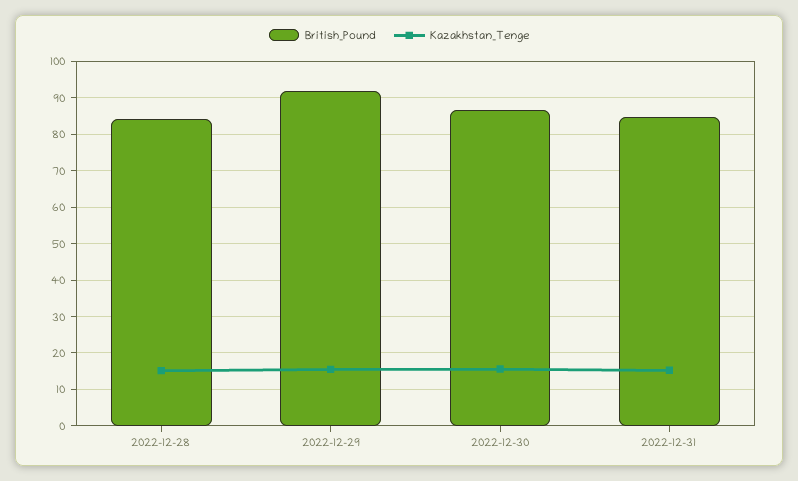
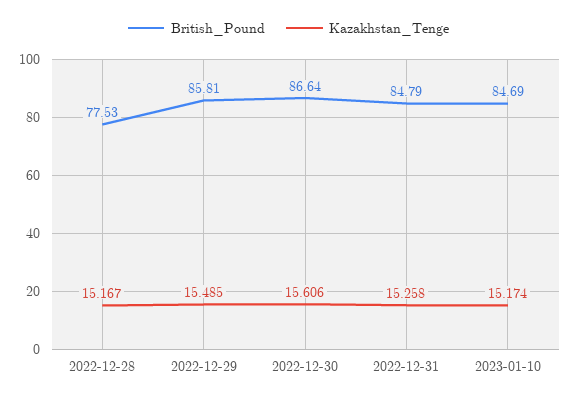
British_Pound, 2022-12-28: 84 -> 77.53
British_Pound, 2022-12-29: 92 -> 85.81
British_Pound, 2023-01-10: none -> 84.69
Kazakhstan_Tenge, 2023-01-10: none -> 15.174

